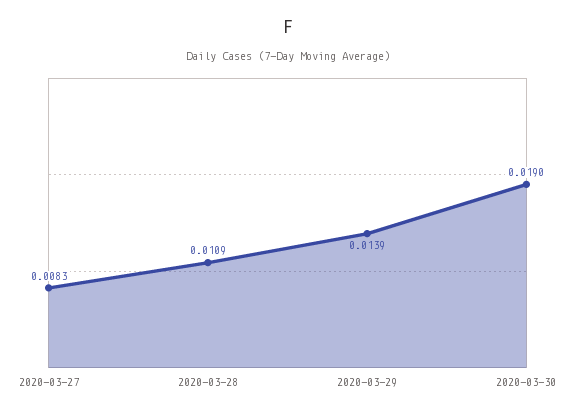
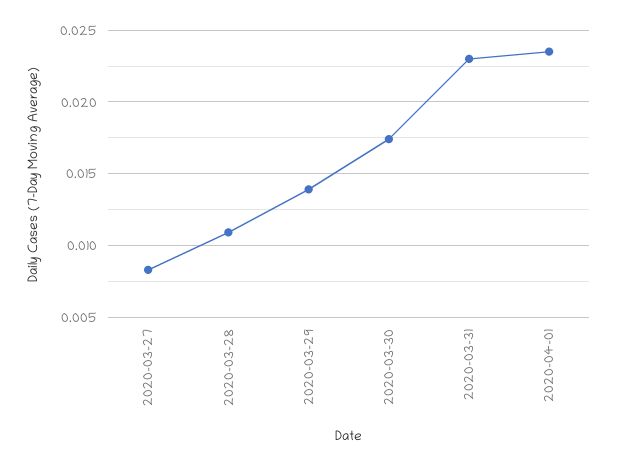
2020-03-30: 0.019 -> 0.0175
2020-03-31: none -> 0.023
2020-04-01: none -> 0.0235

